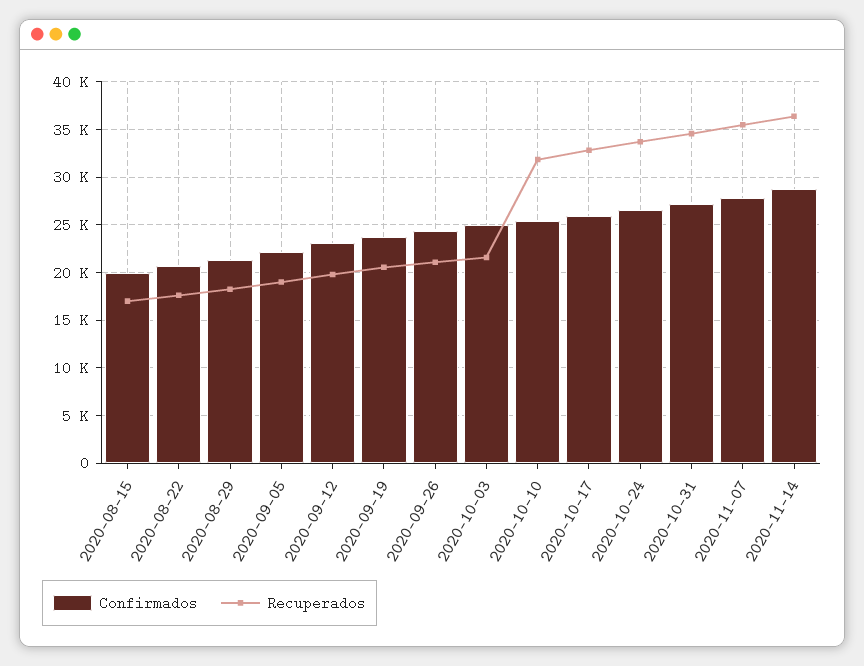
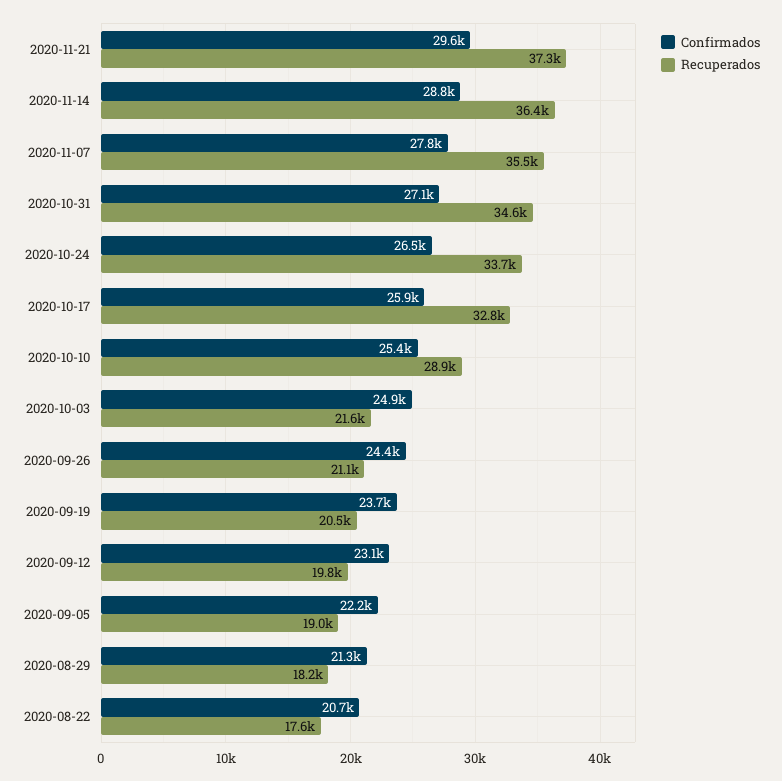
Confirmados, 2020-08-15: 20000 -> none
Recuperados, 2020-08-15: 17000 -> none
Recuperados, 2020-10-10: 32000 -> 28900
Confirmados, 2020-11-21: none -> 29600
Recuperados, 2020-11-21: none -> 37300

